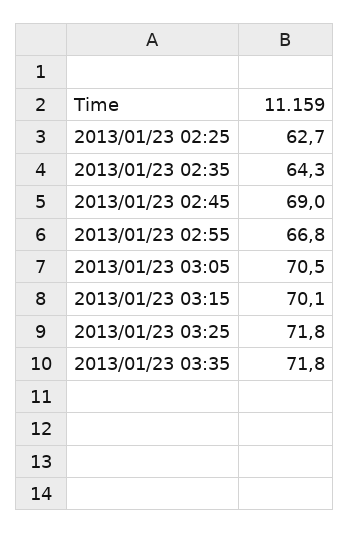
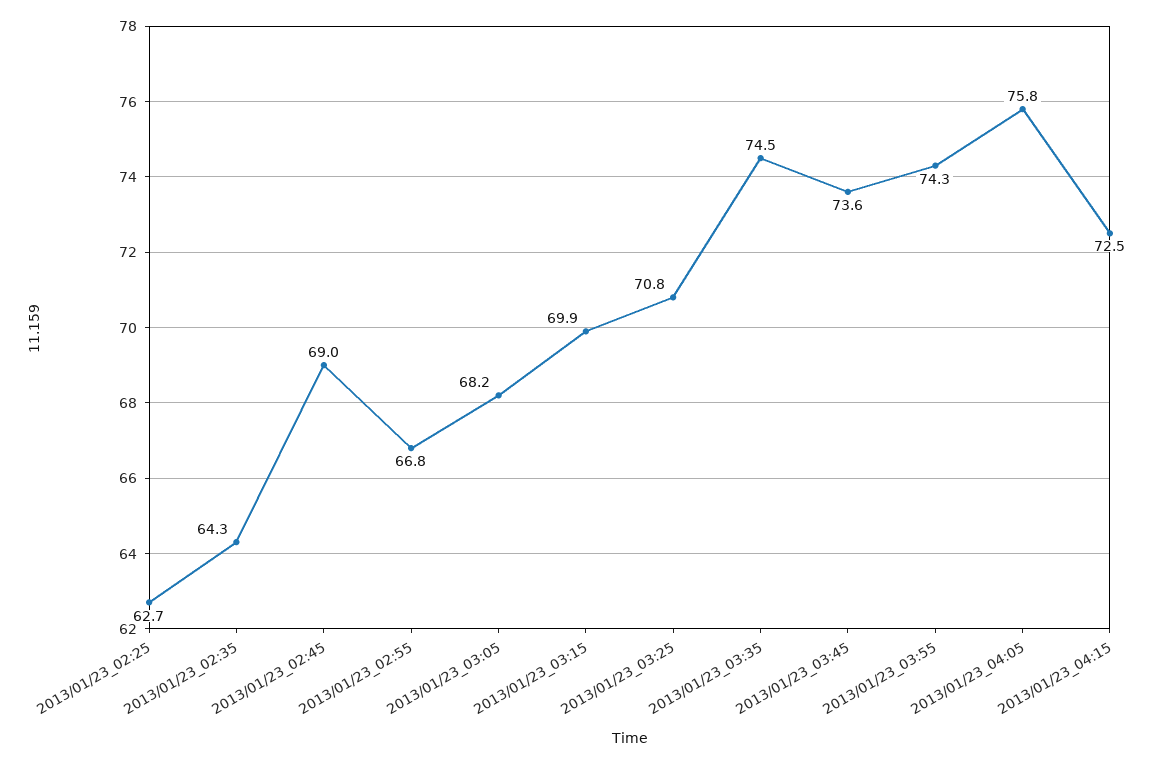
2013/01/23 03:05: 70.5 -> 68.2
2013/01/23 03:15: 70.1 -> 69.9
2013/01/23 03:25: 71.8 -> 70.8
2013/01/23 03:35: 71.8 -> 74.5
2013/01/23_03:45: none -> 73.6
2013/01/23_03:55: none -> 74.3
2013/01/23_04:05: none -> 75.8
2013/01/23_04:15: none -> 72.5

